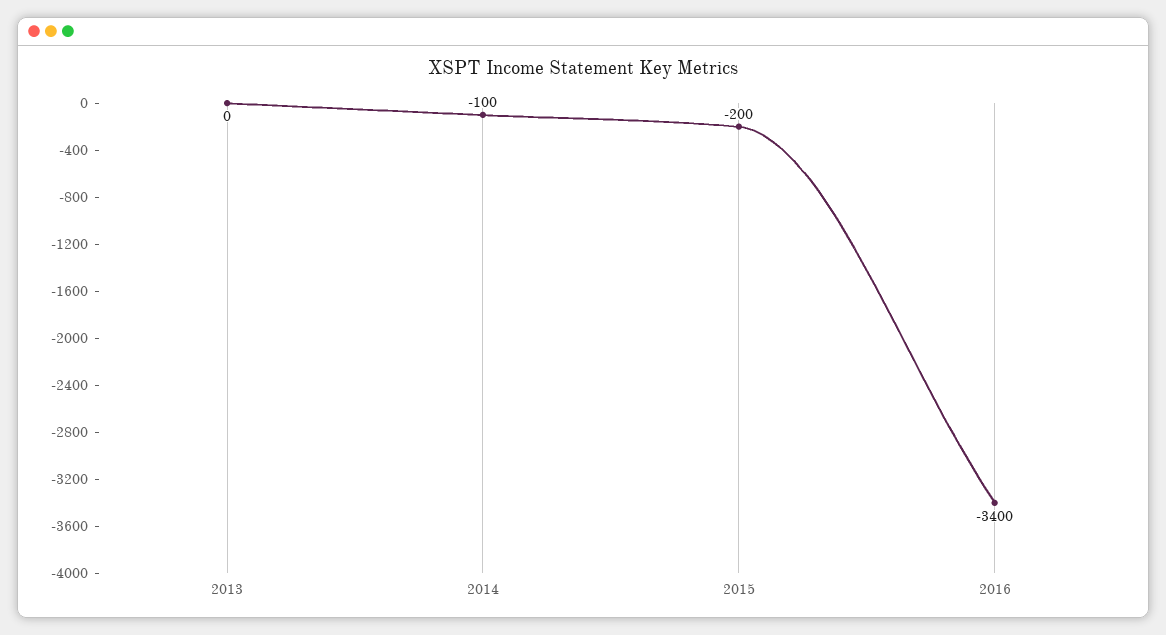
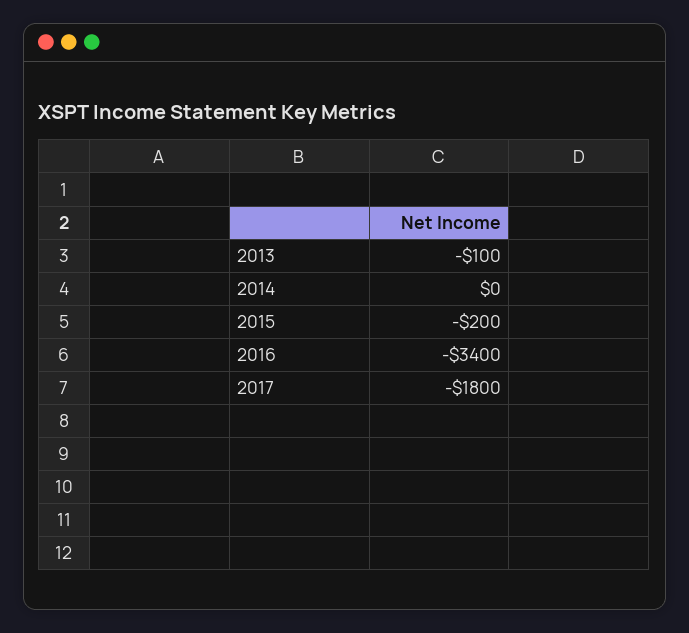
2013: 0 -> -100
2014: -100 -> 0
2017: none -> -1800

